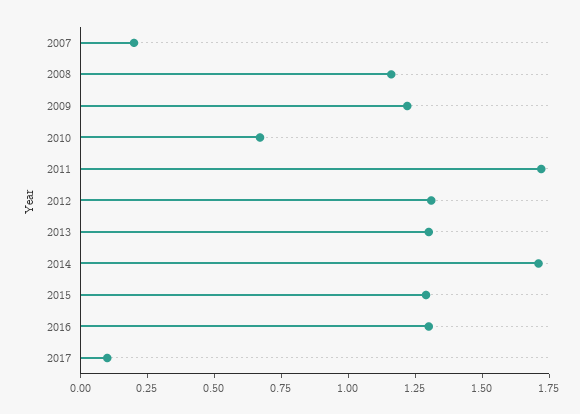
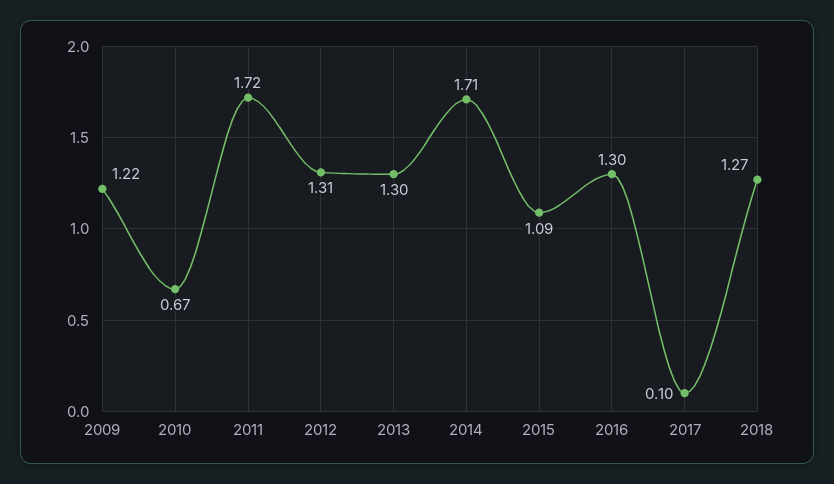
2007: 0.2 -> none
2008: 1.15 -> none
2015: 1.3 -> 1.09
2018: none -> 1.27

